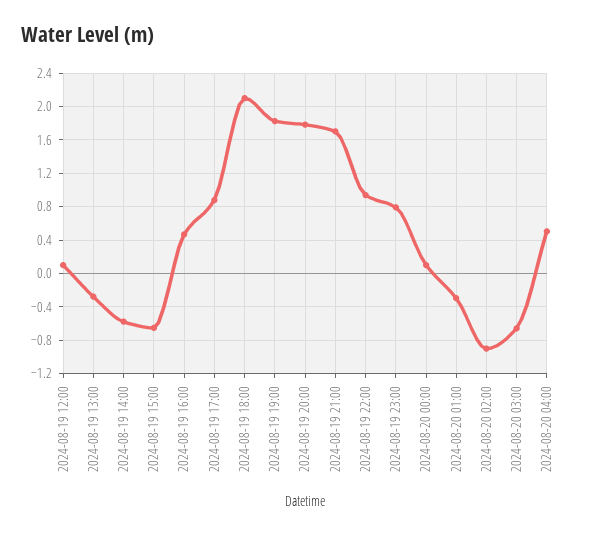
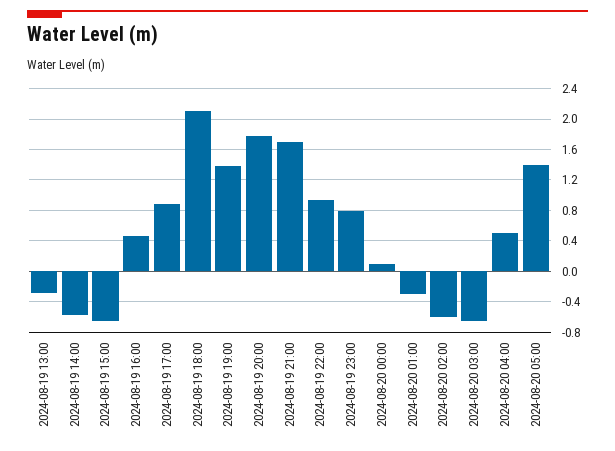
2024-08-19 12:00: 0.1 -> none
2024-08-19 19:00: 1.8 -> 1.4
2024-08-20 02:00: -0.9 -> -0.6
2024-08-20 05:00: none -> 1.4

